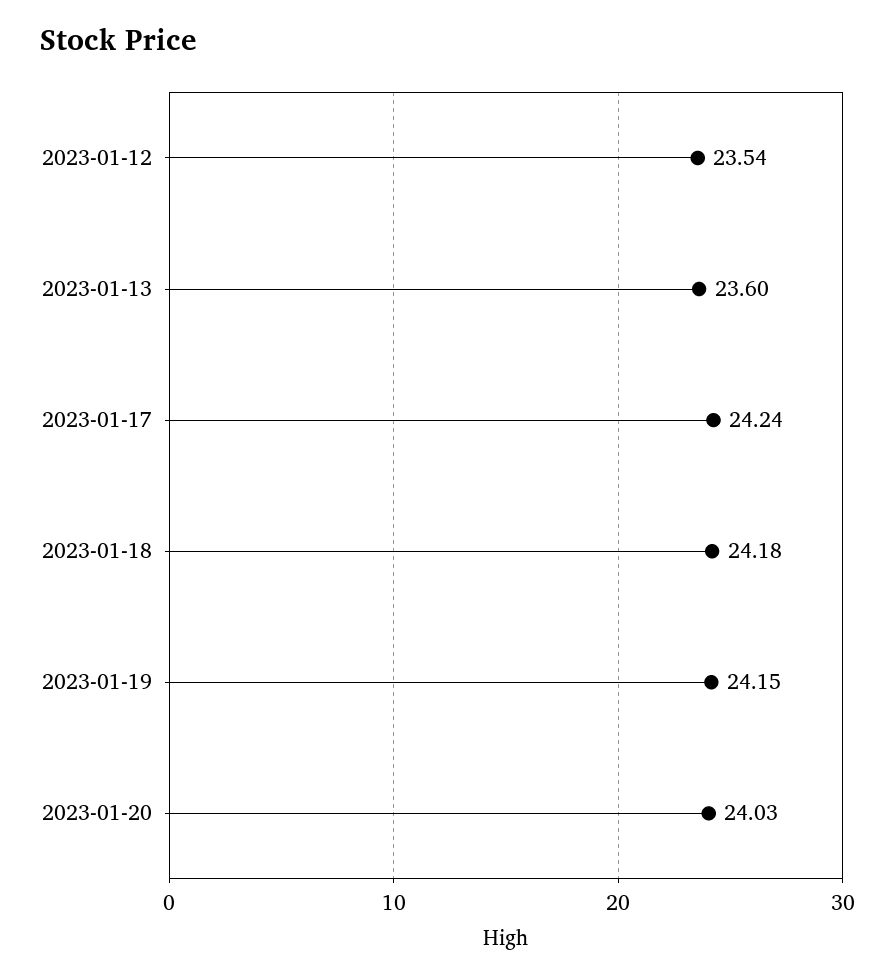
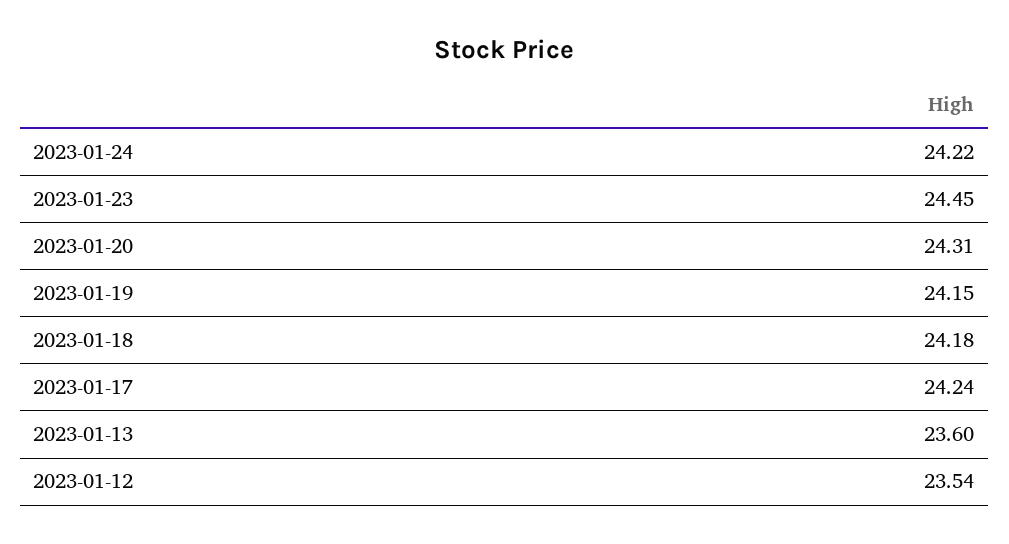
2023-01-20: 24.03 -> 24.31
2023-01-24: none -> 24.22
2023-01-23: none -> 24.45

